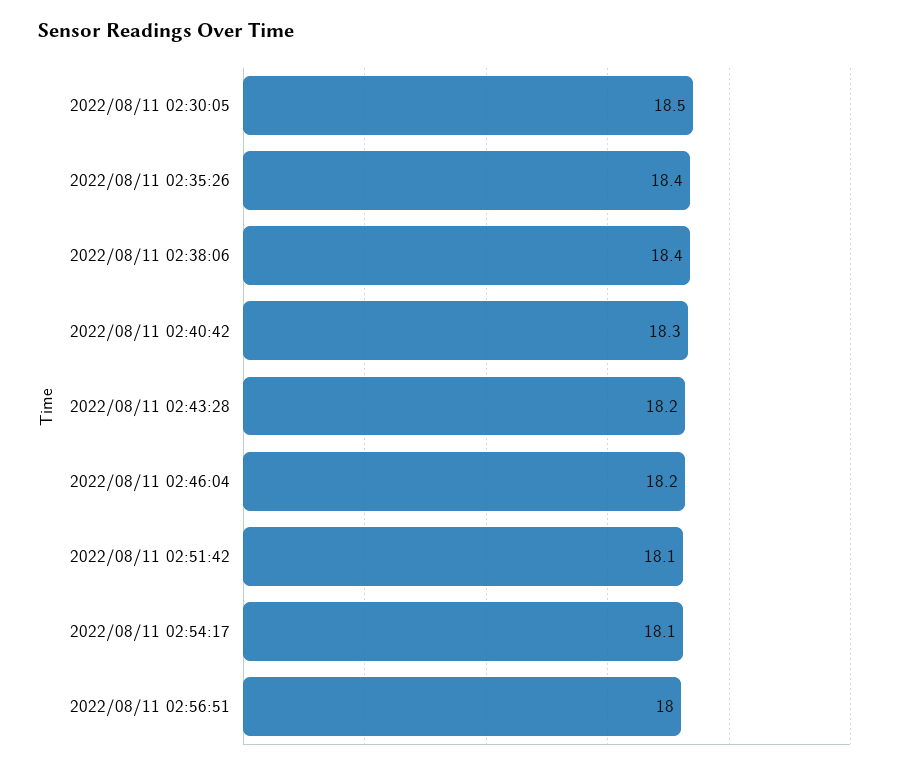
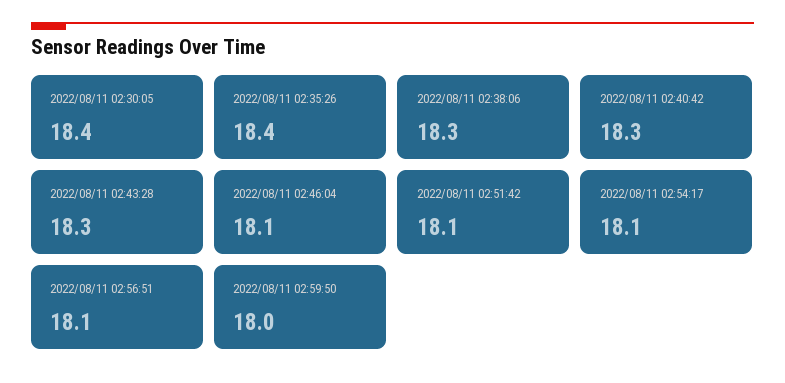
2022/08/11 02:30:05: 18.5 -> 18.4
2022/08/11 02:38:06: 18.4 -> 18.3
2022/08/11 02:43:28: 18.2 -> 18.3
2022/08/11 02:46:04: 18.2 -> 18.1
2022/08/11 02:56:51: 18 -> 18.1
2022/08/11 02:59:50: none -> 18

